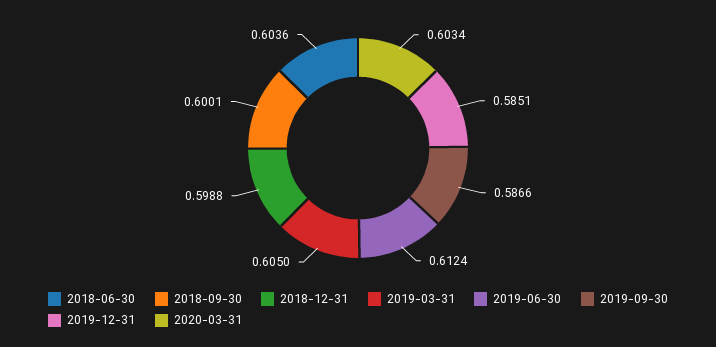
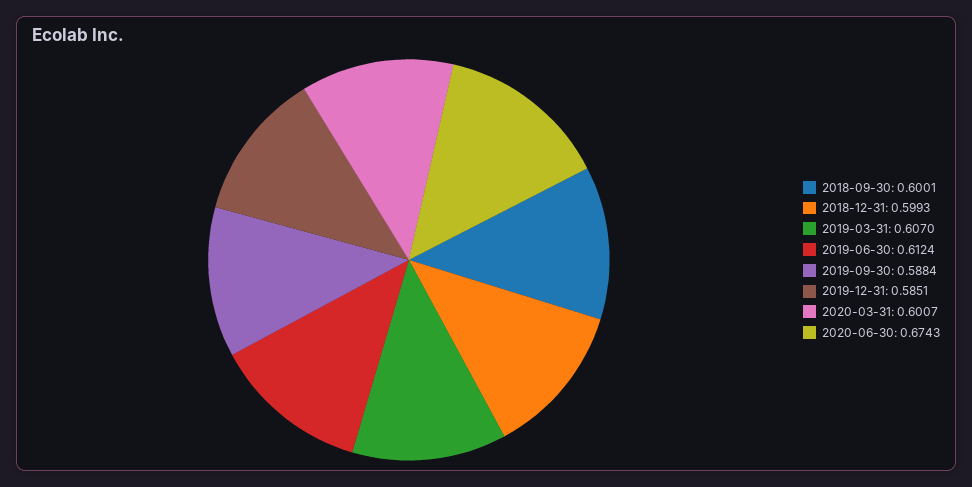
2018-06-30: 0.6036 -> none
2018-12-31: 0.5988 -> 0.5993
2019-03-31: 0.605 -> 0.607
2019-09-30: 0.5866 -> 0.5884
2020-03-31: 0.6034 -> 0.6007
2020-06-30: none -> 0.6743

